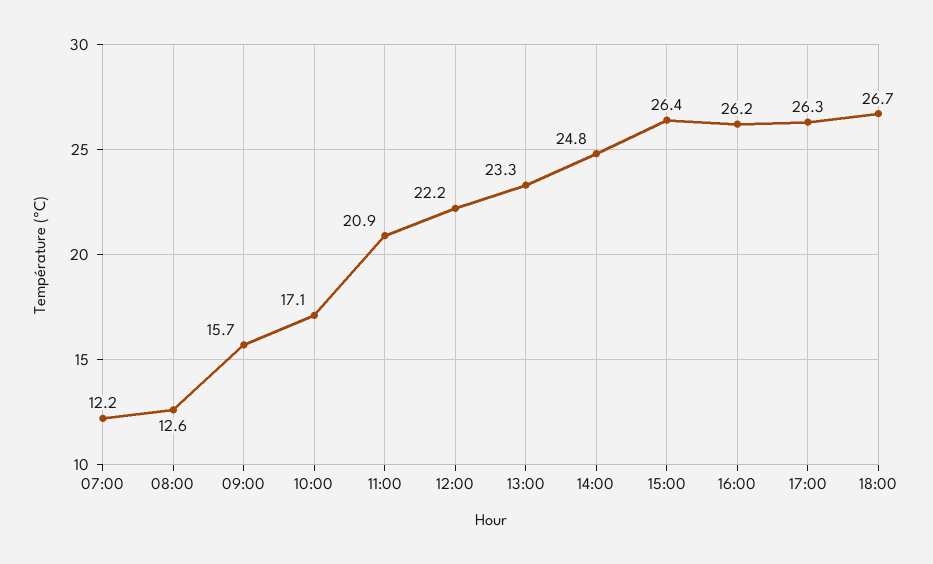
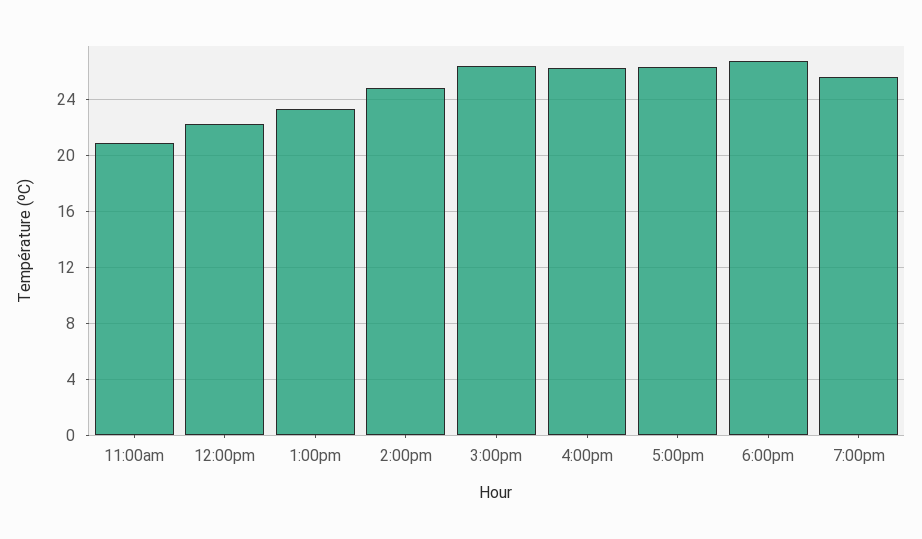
07:00: 12.2 -> none
08:00: 12.6 -> none
09:00: 15.7 -> none
10:00: 17.1 -> none
7:00pm: none -> 25.5

